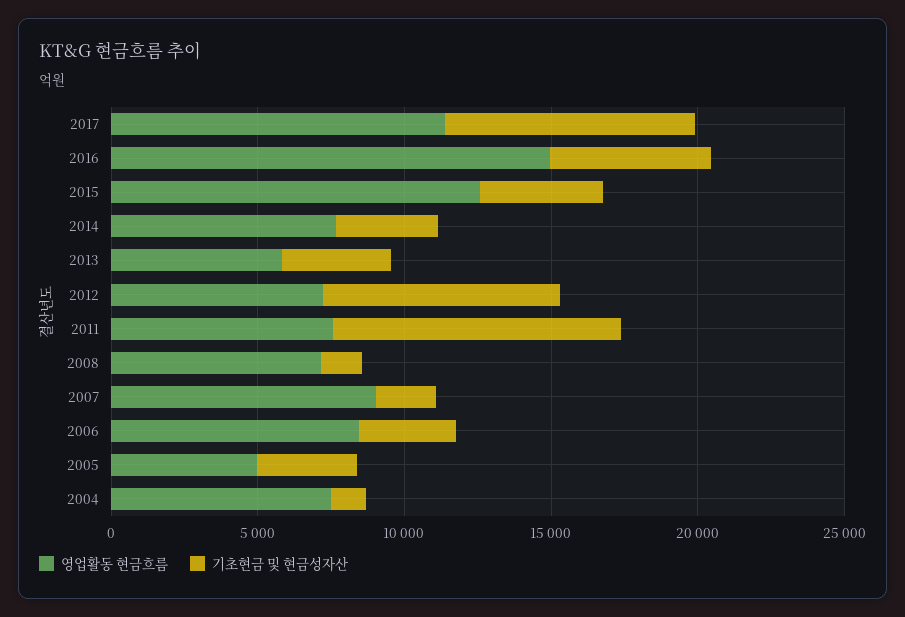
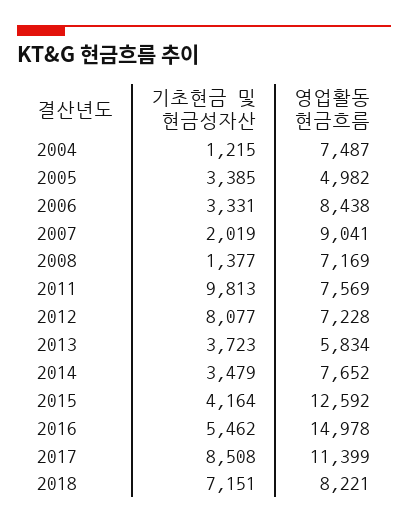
기초현금 및 현금성자산, 2018: none -> 7151
영업활동 현금흐름, 2018: none -> 8221

